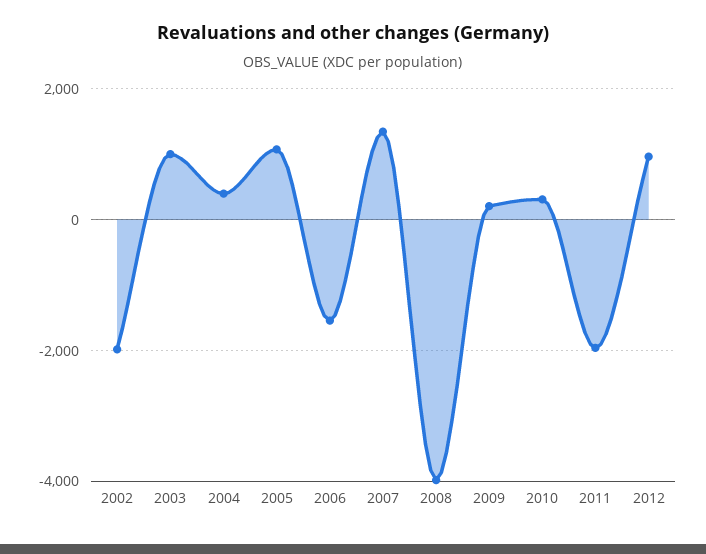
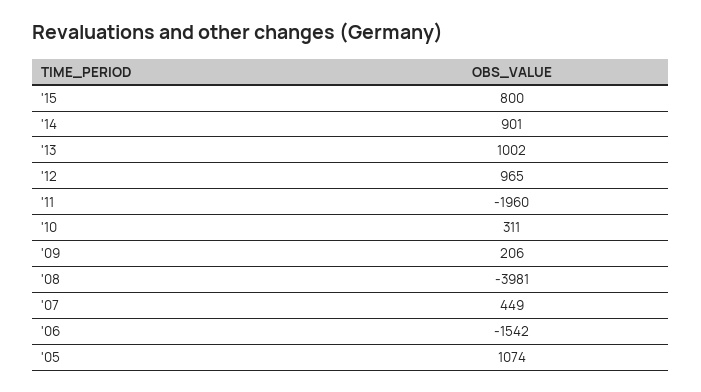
2002: -2000 -> none
2003: 1000 -> none
2004: 400 -> none
2007: 1400 -> 449
'15: none -> 800
'14: none -> 901
'13: none -> 1002

